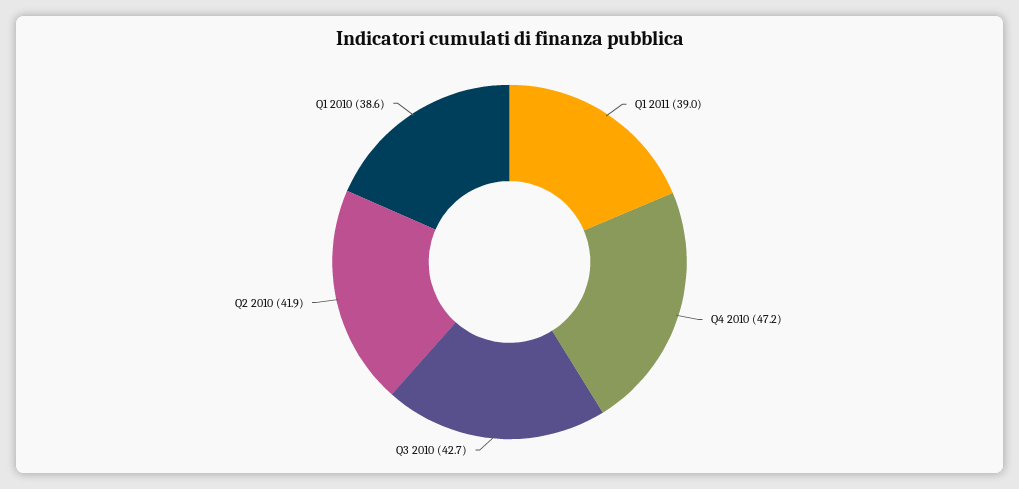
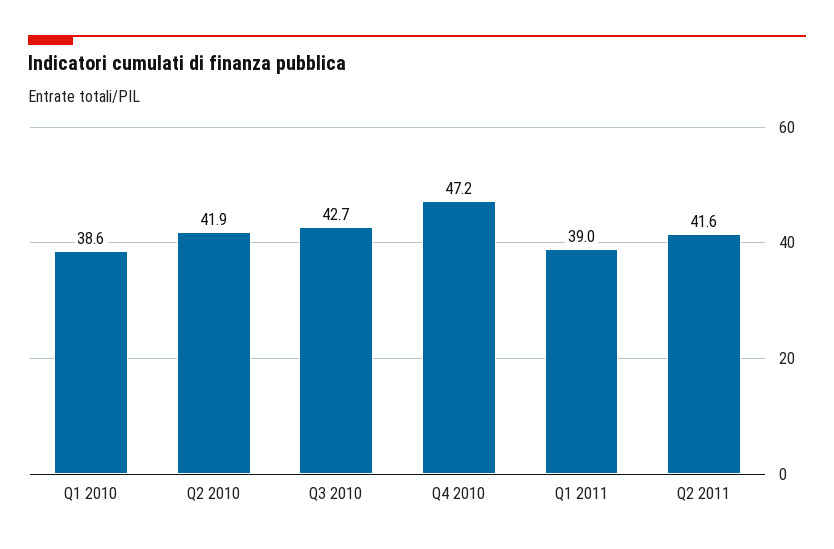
Q2 2011: none -> 41.6

